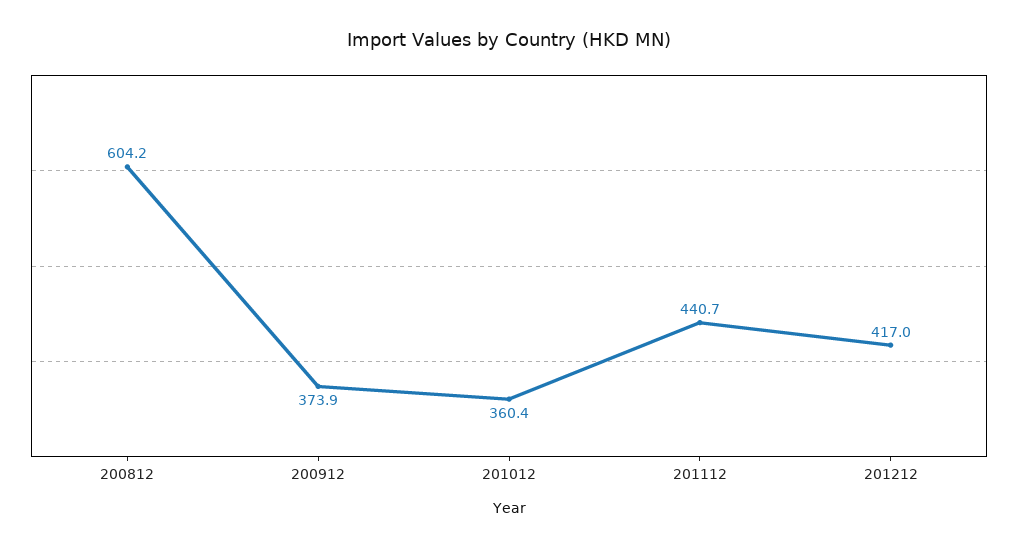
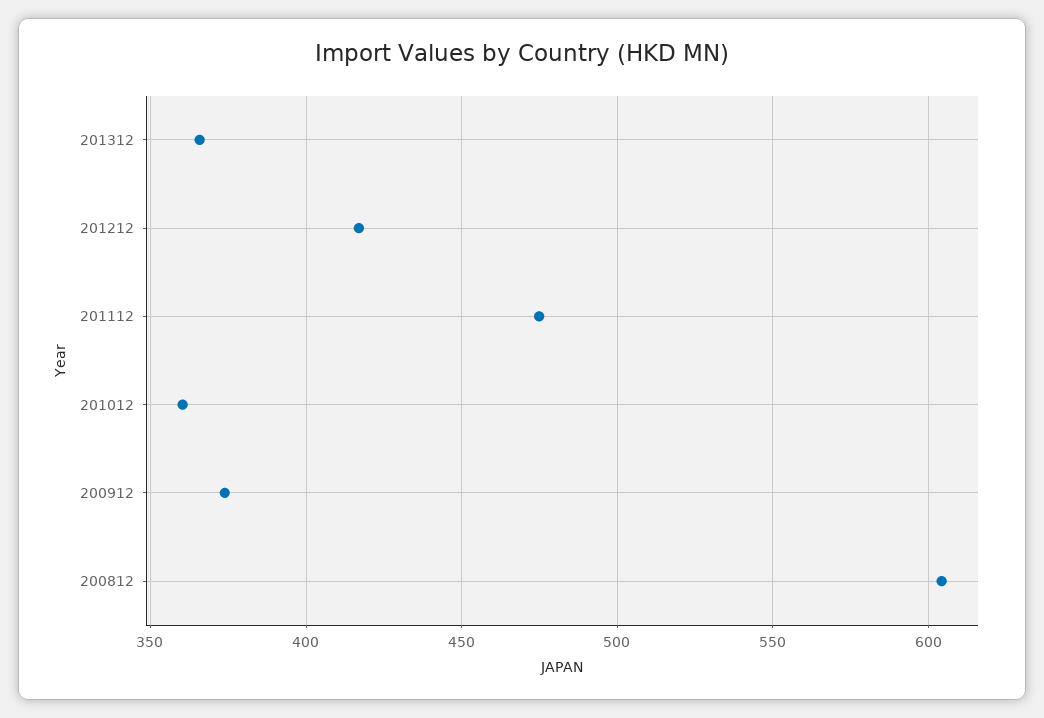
201112: 440.7 -> 475
201312: none -> 365

